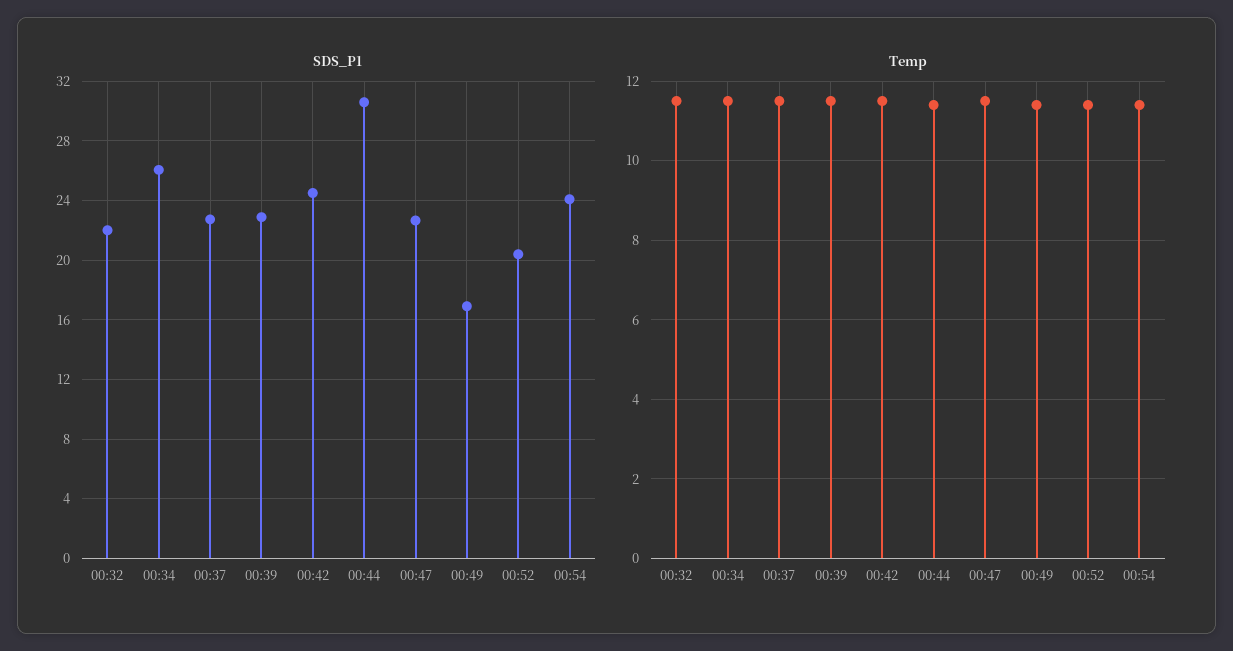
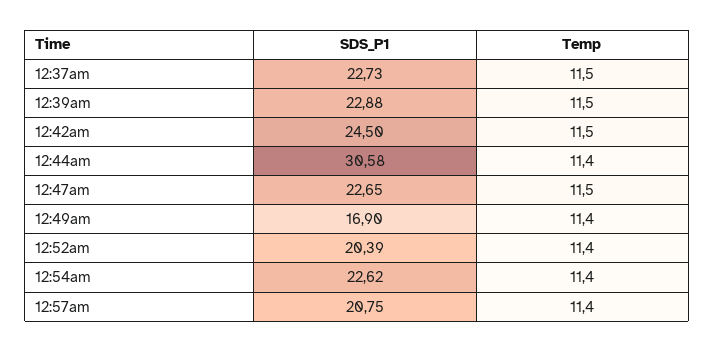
SDS_P1, 00:32: 22 -> none
SDS_P1, 00:34: 26 -> none
SDS_P1, 00:54: 24 -> 22.62
Temp, 00:32: 11.5 -> none
Temp, 00:34: 11.5 -> none
SDS_P1, 12:57am: none -> 20.75
Temp, 12:57am: none -> 11.4

